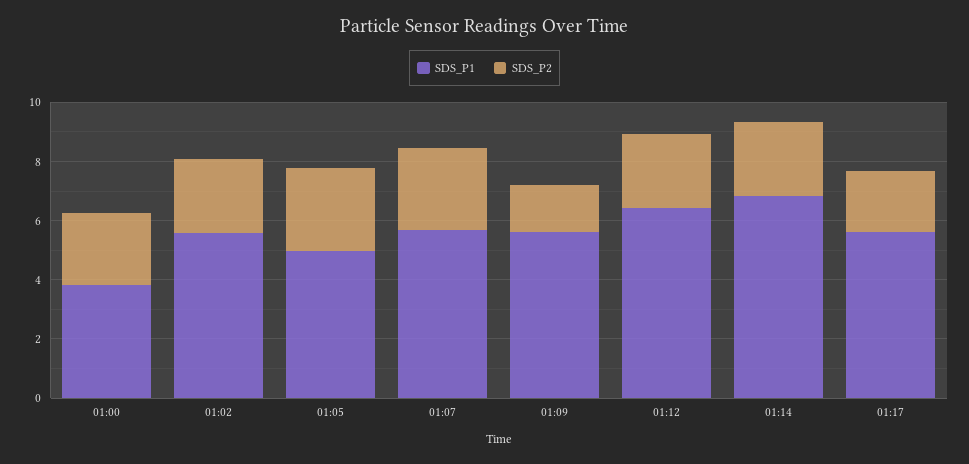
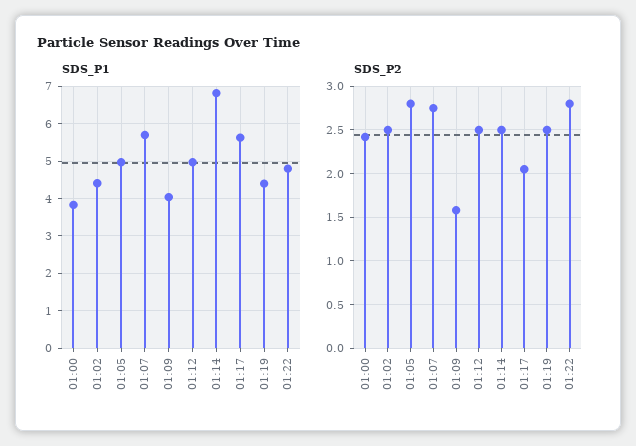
SDS_P1, 01:02: 5.5 -> 4.4
SDS_P1, 01:09: 5.5 -> 4
SDS_P1, 01:12: 6.5 -> 5
SDS_P1, 01:19: none -> 4.4
SDS_P1, 01:22: none -> 4.8
SDS_P2, 01:19: none -> 2.5
SDS_P2, 01:22: none -> 2.8

